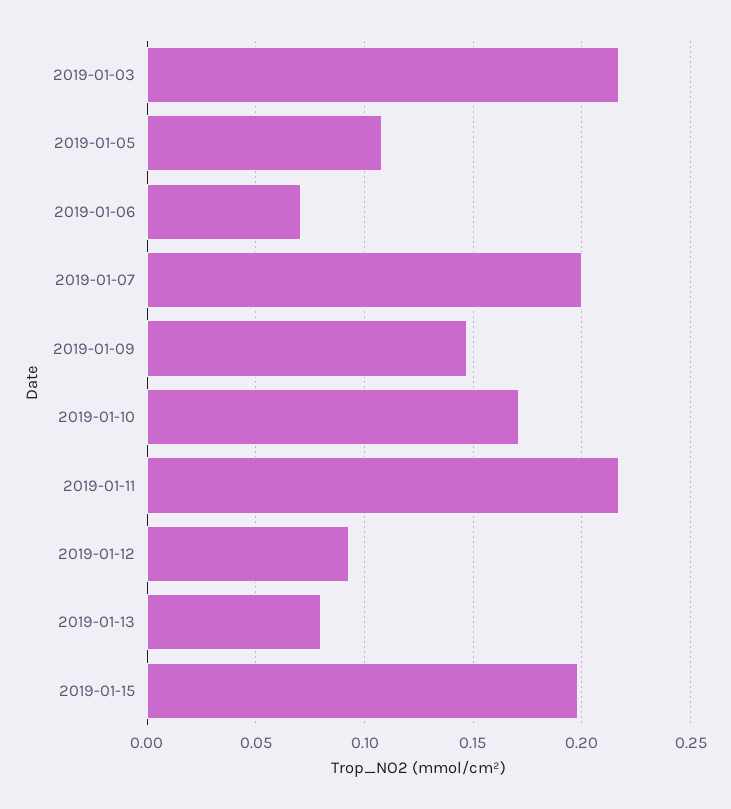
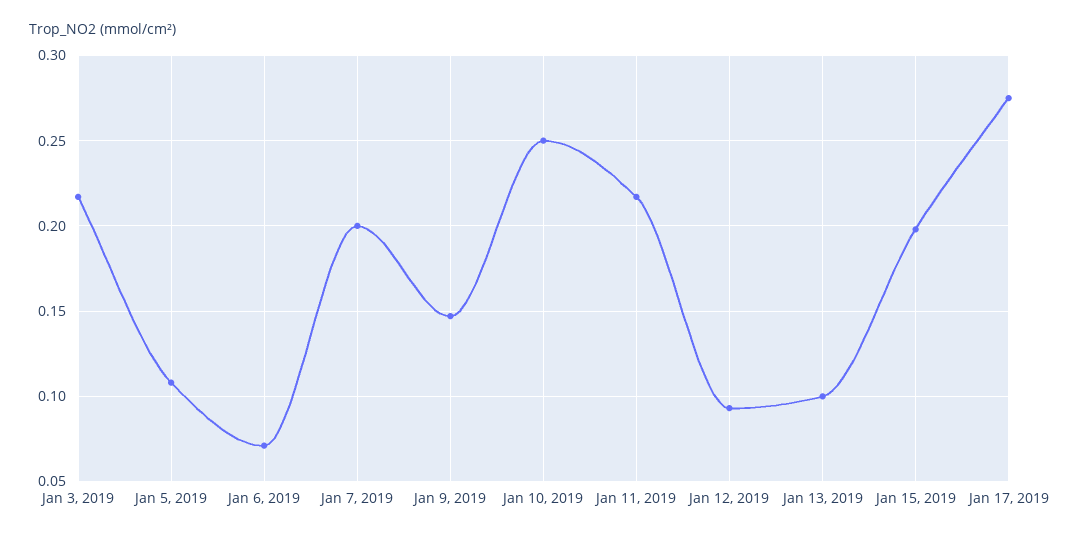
2019-01-10: 0.17 -> 0.25
2019-01-13: 0.08 -> 0.1
Jan 17, 2019: none -> 0.275

